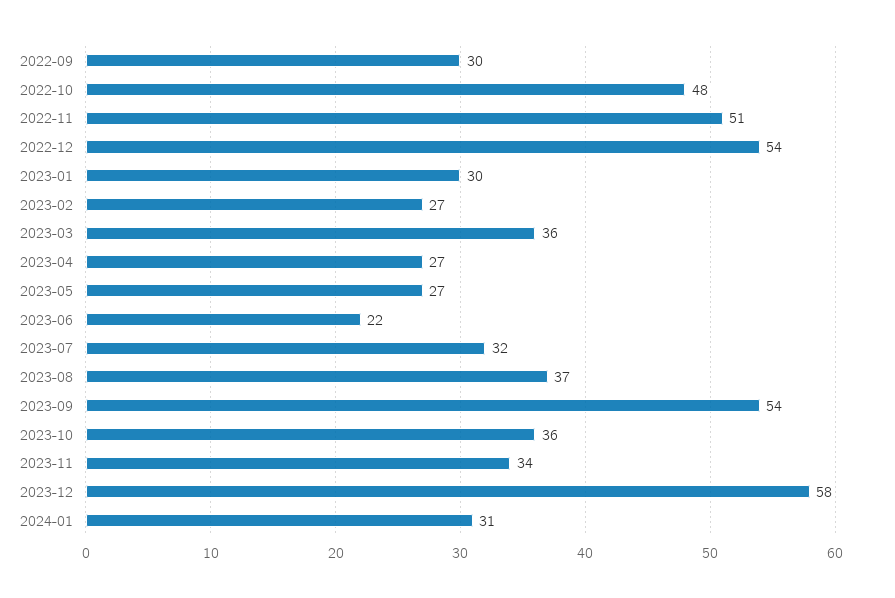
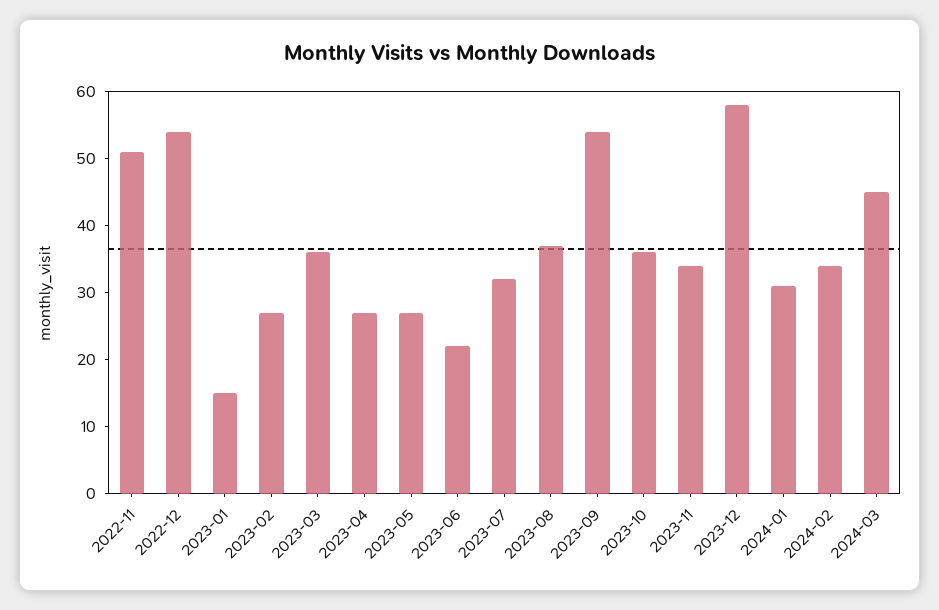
2022-09: 30 -> none
2022-10: 48 -> none
2023-01: 30 -> 15
2024-02: none -> 35
2024-03: none -> 45

